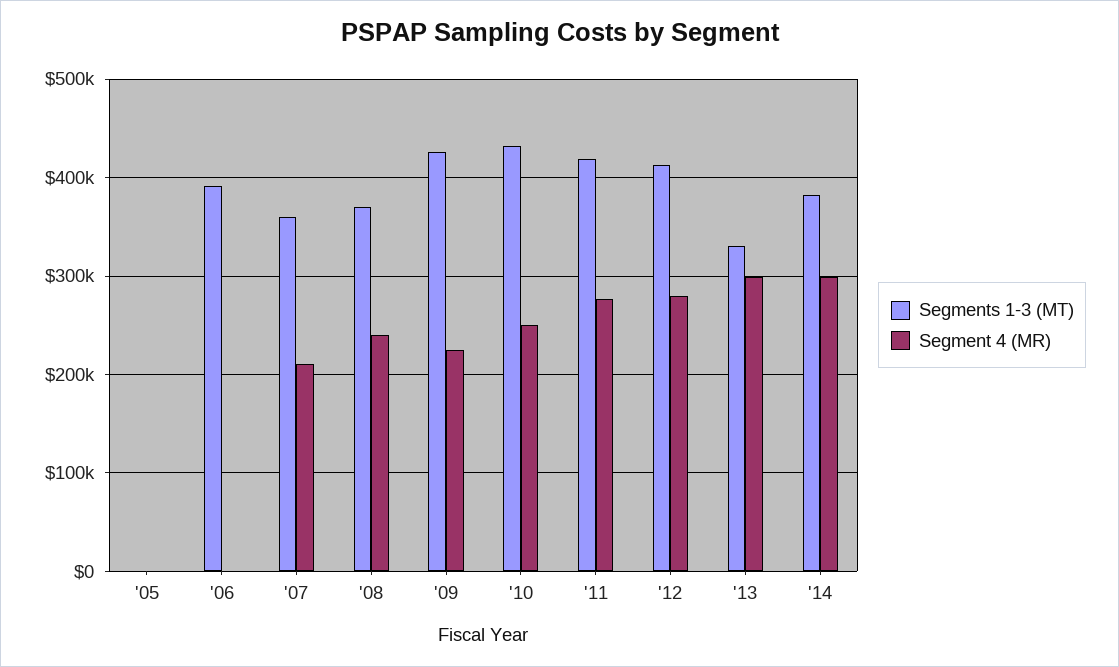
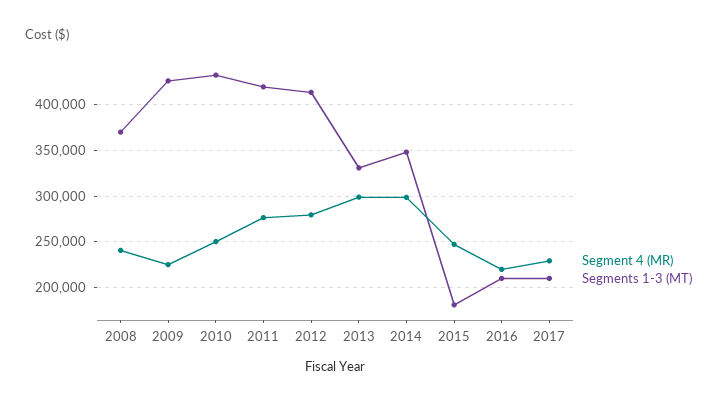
Segments 1-3 (MT), '05: 0 -> none
Segment 4 (MR), '05: 0 -> none
Segments 1-3 (MT), '06: 390000 -> none
Segment 4 (MR), '06: 0 -> none
Segments 1-3 (MT), '07: 360000 -> none
Segment 4 (MR), '07: 210000 -> none
Segments 1-3 (MT), '14: 380000 -> 350000
Segment 4 (MR), 2015: none -> 250000
Segments 1-3 (MT), 2015: none -> 180000
Segment 4 (MR), 2016: none -> 220000
Segments 1-3 (MT), 2016: none -> 210000
Segment 4 (MR), 2017: none -> 230000
Segments 1-3 (MT), 2017: none -> 210000

